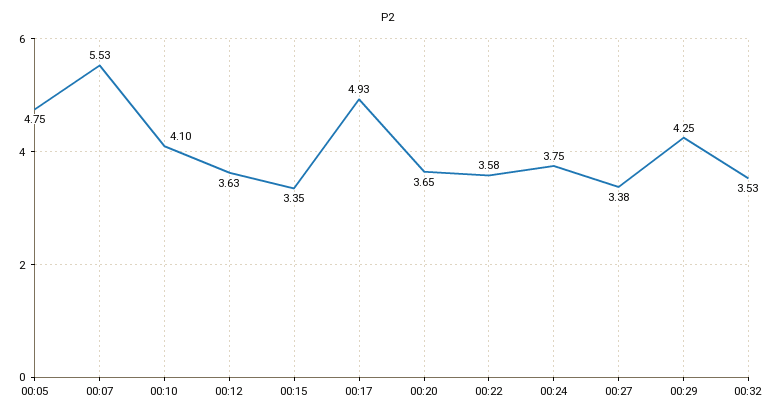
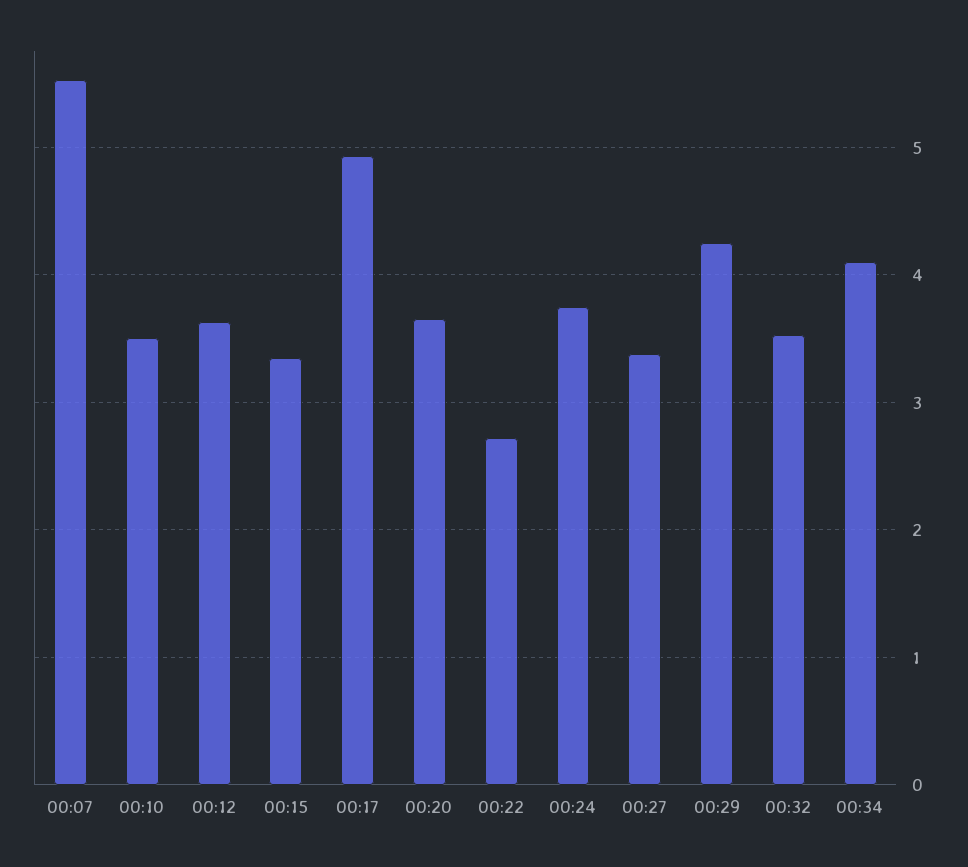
00:05: 4.75 -> none
00:10: 4.1 -> 3.5
00:22: 3.58 -> 2.7
00:34: none -> 4.1

